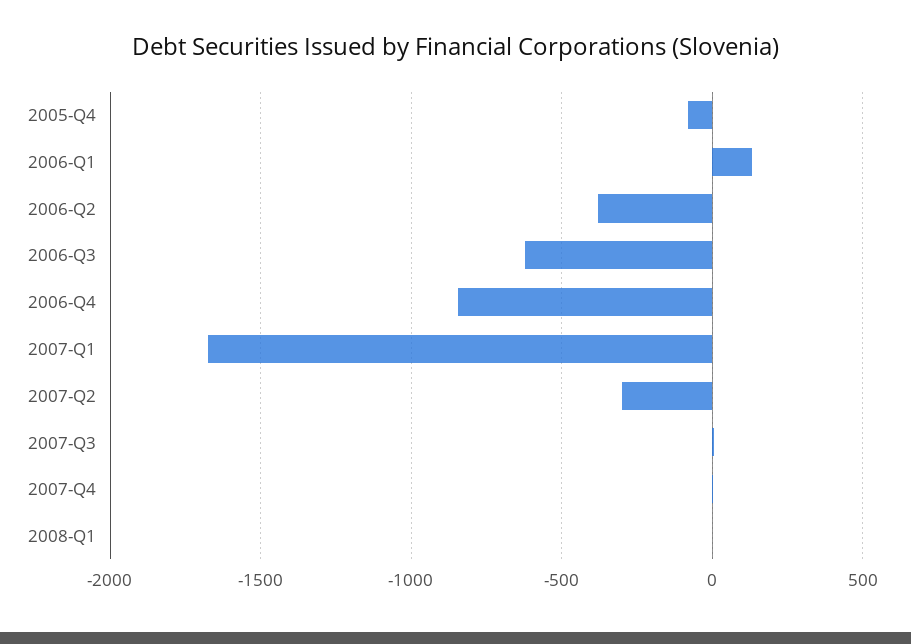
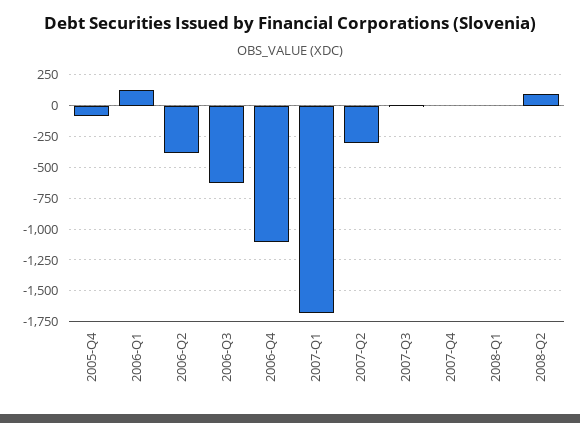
2006-Q4: -850 -> -1100
2008-Q2: none -> 100

